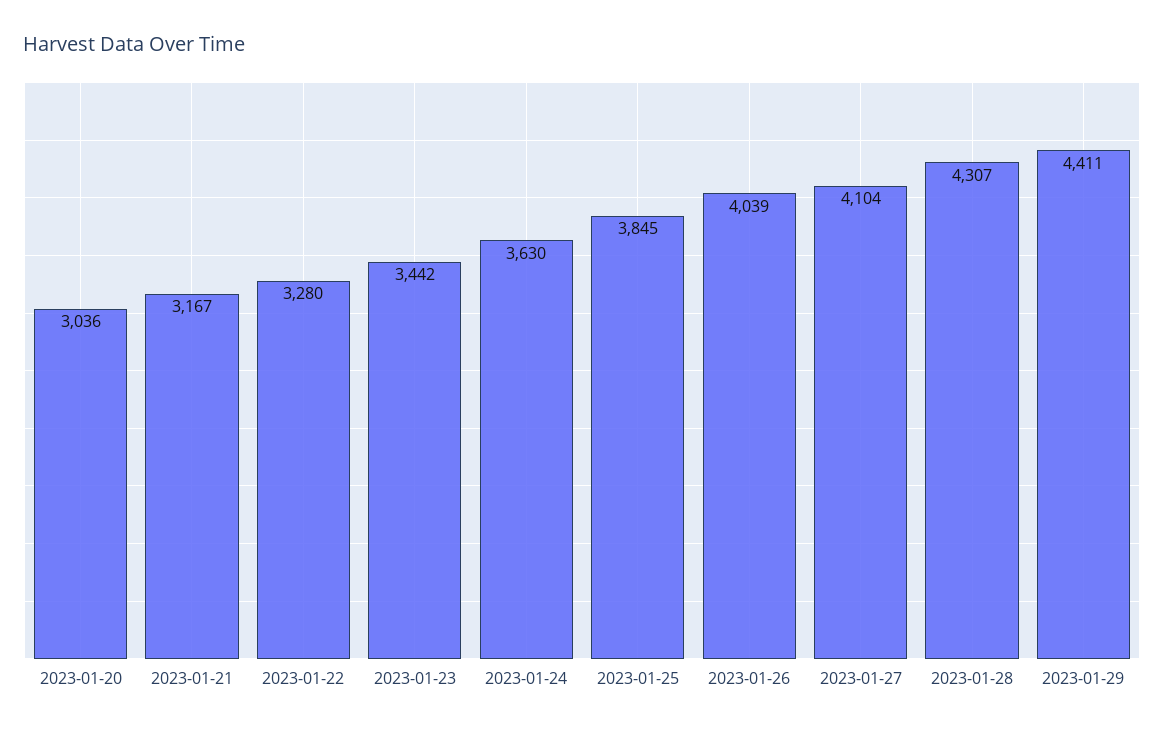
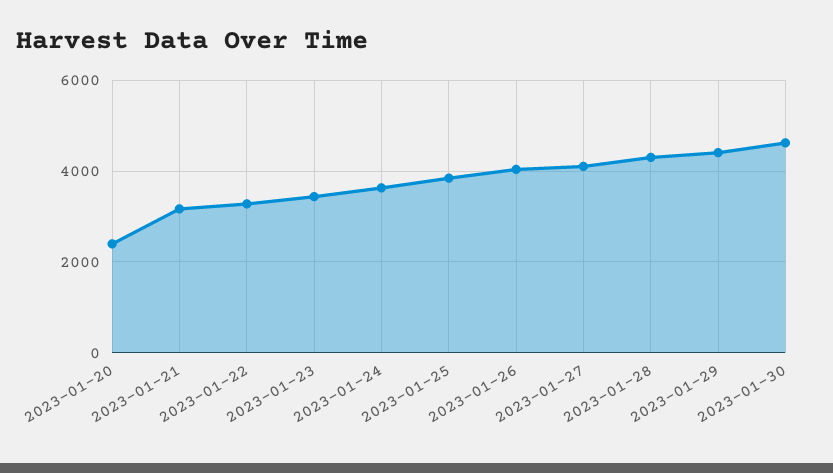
2023-01-20: 3036 -> 2400
2023-01-30: none -> 4600

